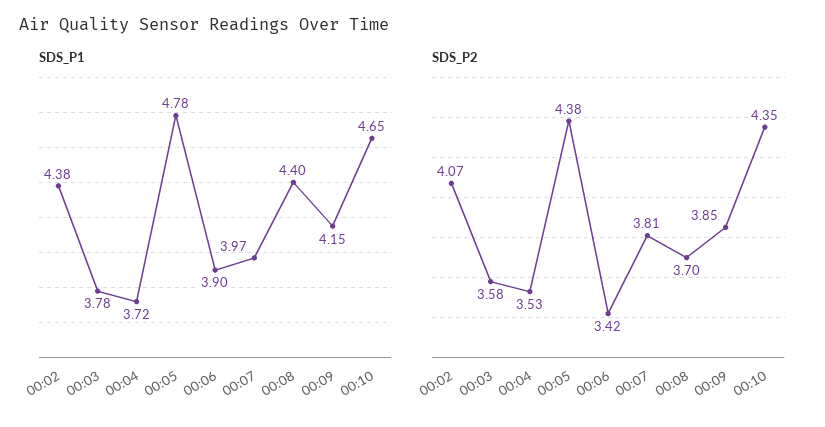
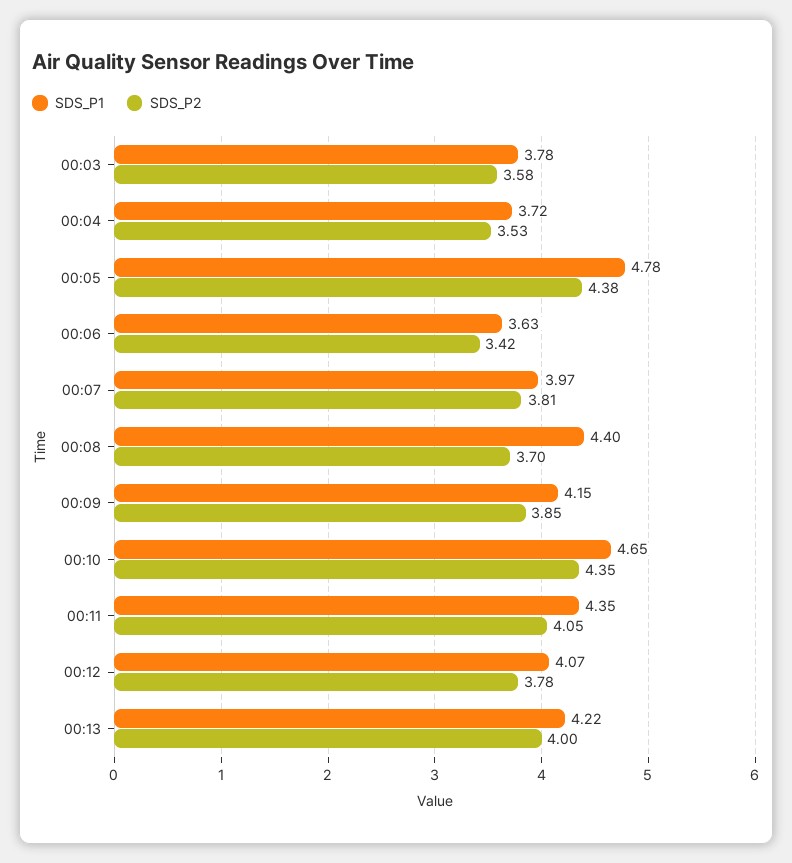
SDS_P1, 00:02: 4.38 -> none
SDS_P1, 00:06: 3.9 -> 3.63
SDS_P2, 00:02: 4.07 -> none
SDS_P1, 00:11: none -> 4.35
SDS_P2, 00:11: none -> 4.05
SDS_P1, 00:12: none -> 4.07
SDS_P2, 00:12: none -> 3.78
SDS_P1, 00:13: none -> 4.22
SDS_P2, 00:13: none -> 4

